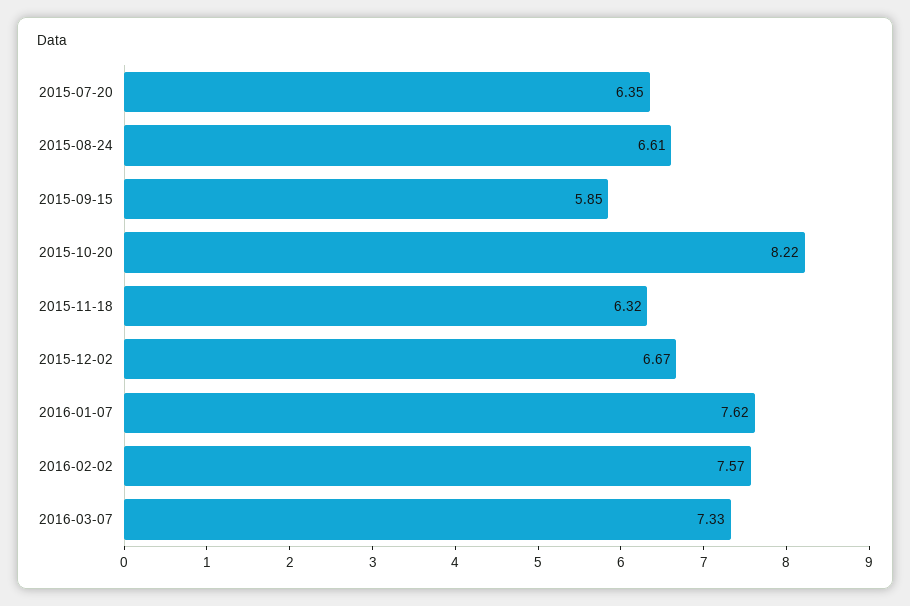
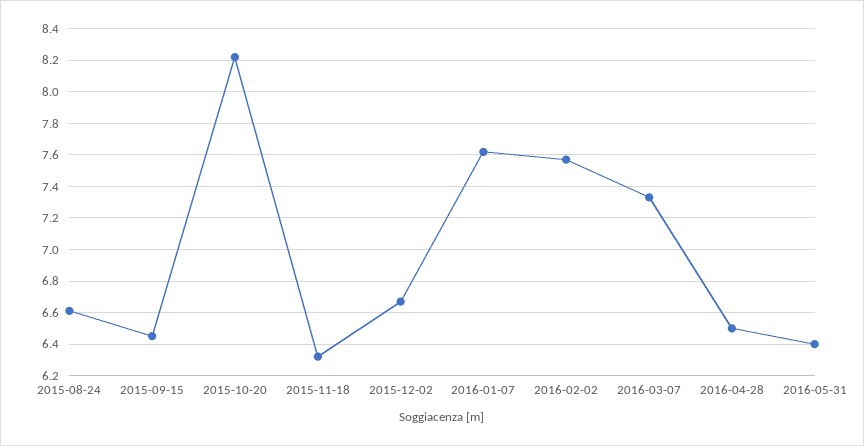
2015-07-20: 6.35 -> none
2015-09-15: 5.85 -> 6.45
2016-04-28: none -> 6.5
2016-05-31: none -> 6.4

